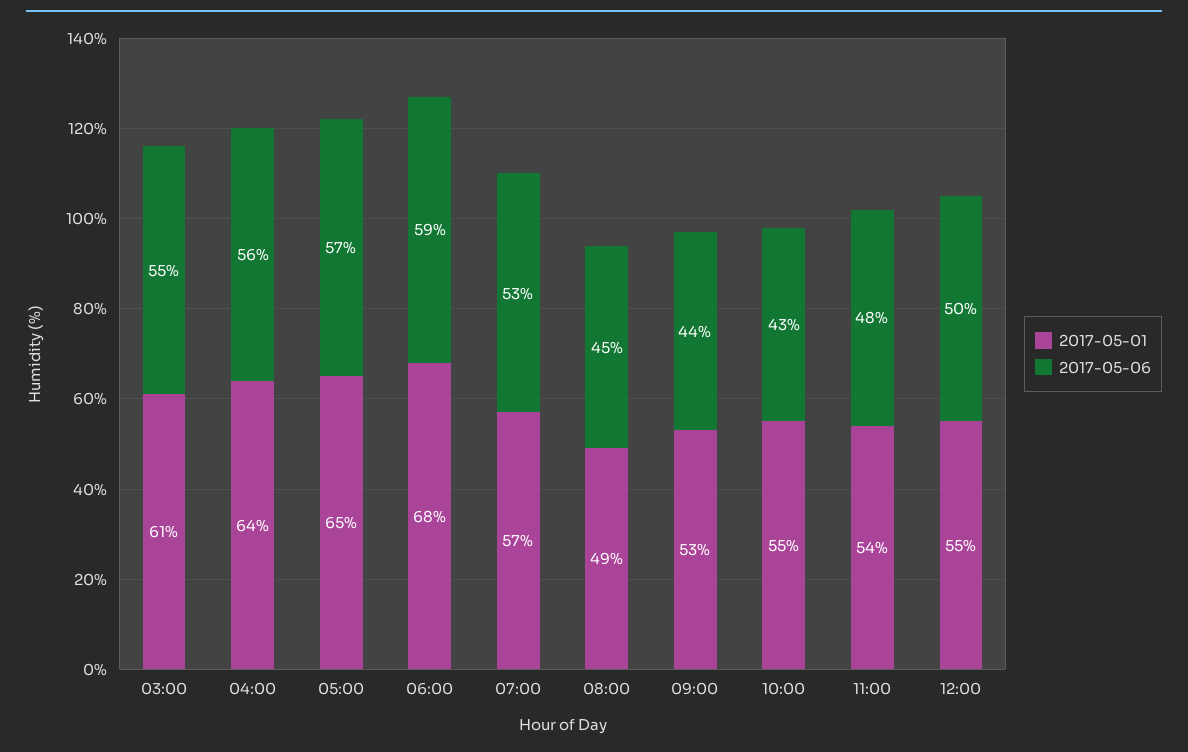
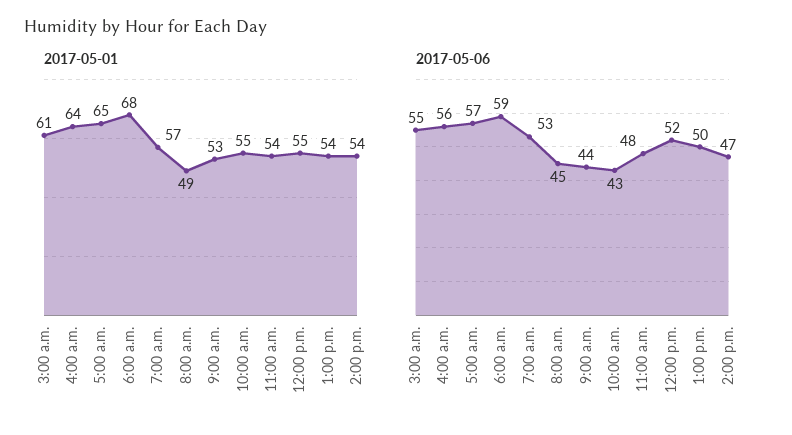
2017-05-06, 12:00: 50 -> 52
2017-05-01, 1:00 p.m.: none -> 54
2017-05-01, 2:00 p.m.: none -> 54
2017-05-06, 1:00 p.m.: none -> 50
2017-05-06, 2:00 p.m.: none -> 47

